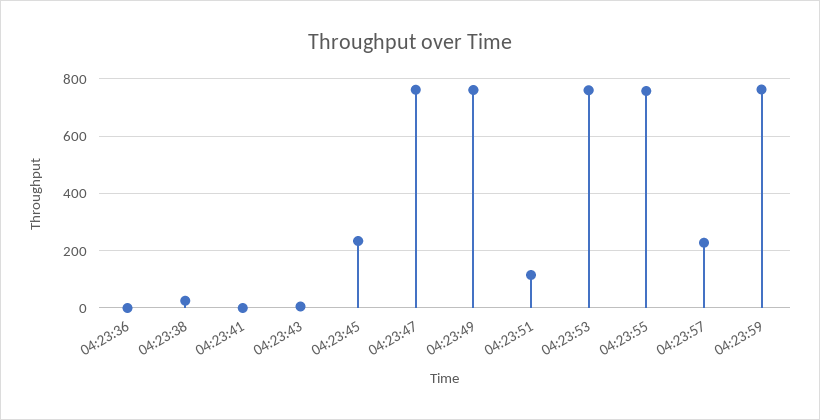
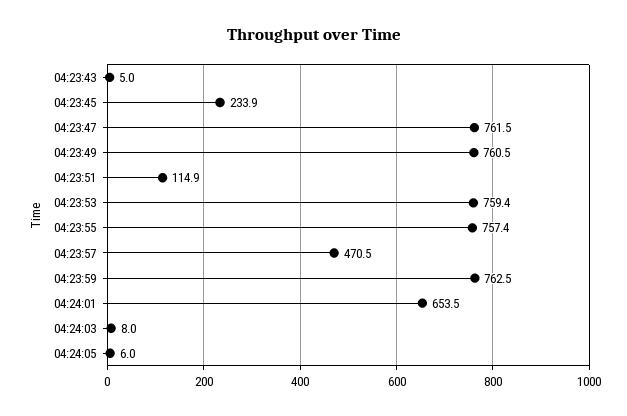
04:23:36: 0 -> none
04:23:38: 25 -> none
04:23:41: 0 -> none
04:23:57: 225 -> 470.5
04:24:01: none -> 653.5
04:24:03: none -> 8
04:24:05: none -> 6

